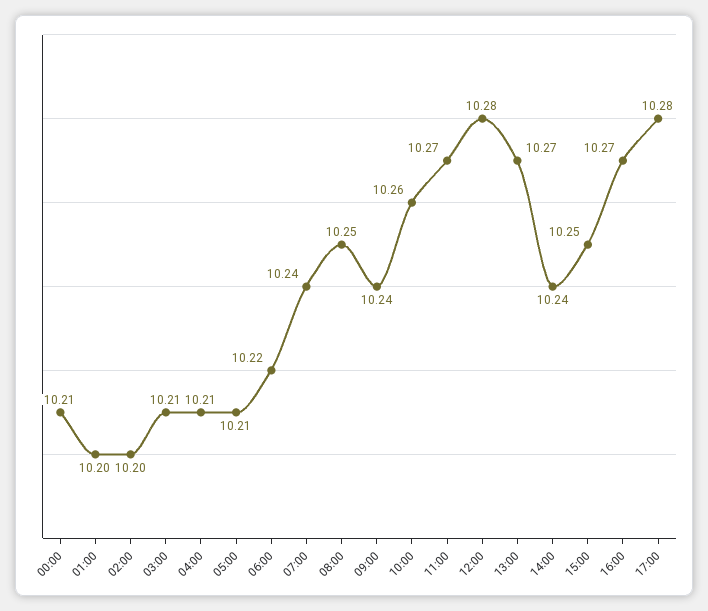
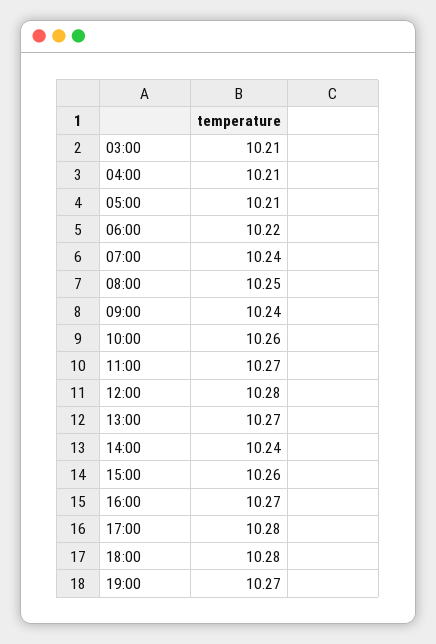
00:00: 10.21 -> none
01:00: 10.2 -> none
02:00: 10.2 -> none
15:00: 10.25 -> 10.26
18:00: none -> 10.28
19:00: none -> 10.27

